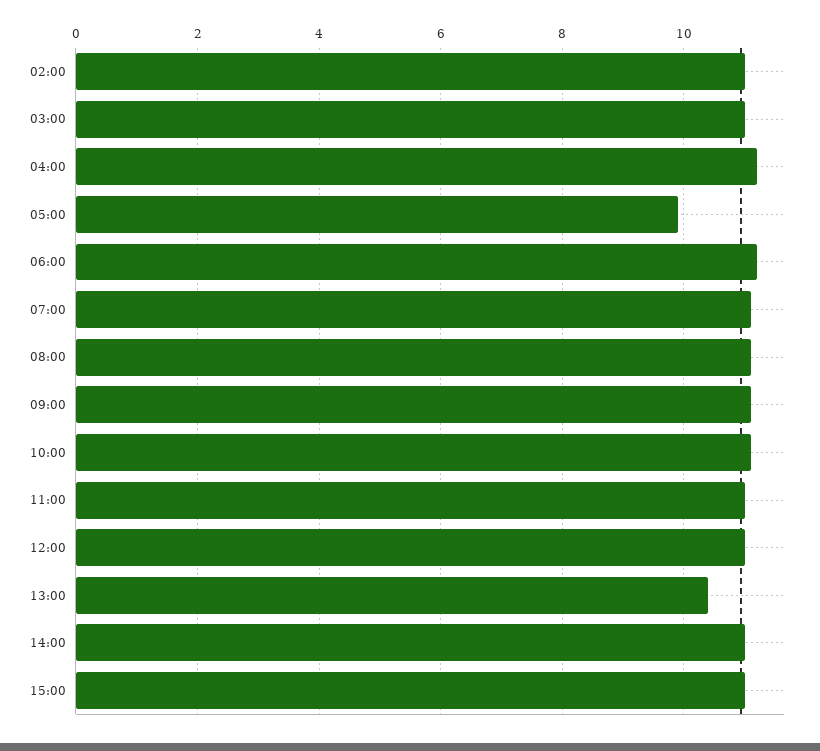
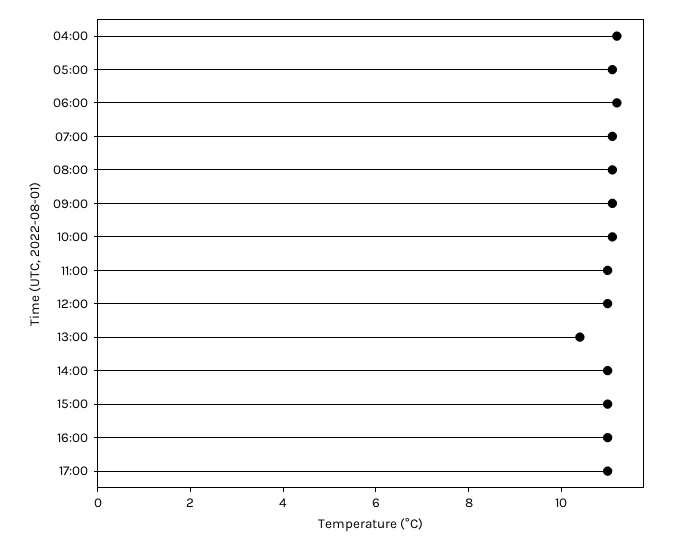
02:00: 11 -> none
03:00: 11 -> none
05:00: 10 -> 11
16:00: none -> 11
17:00: none -> 11

